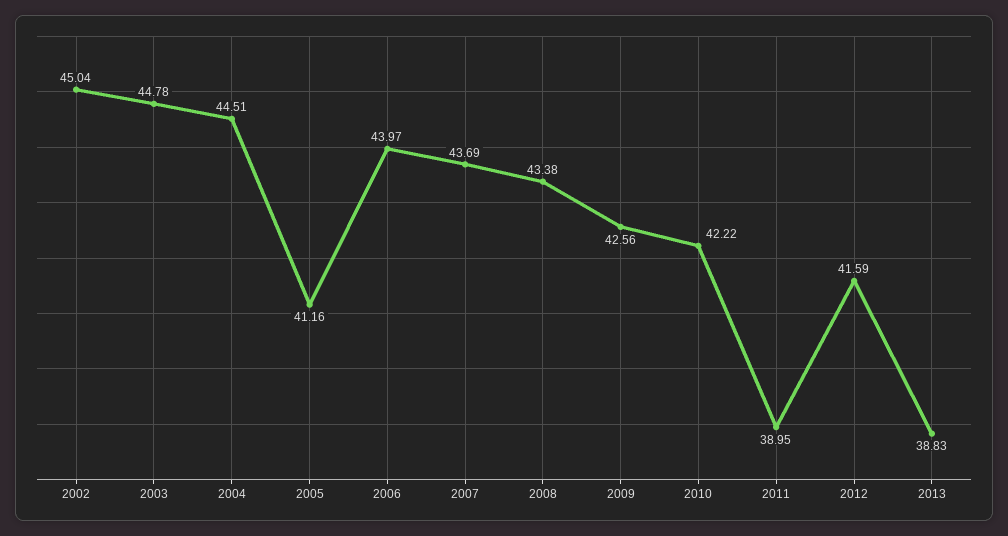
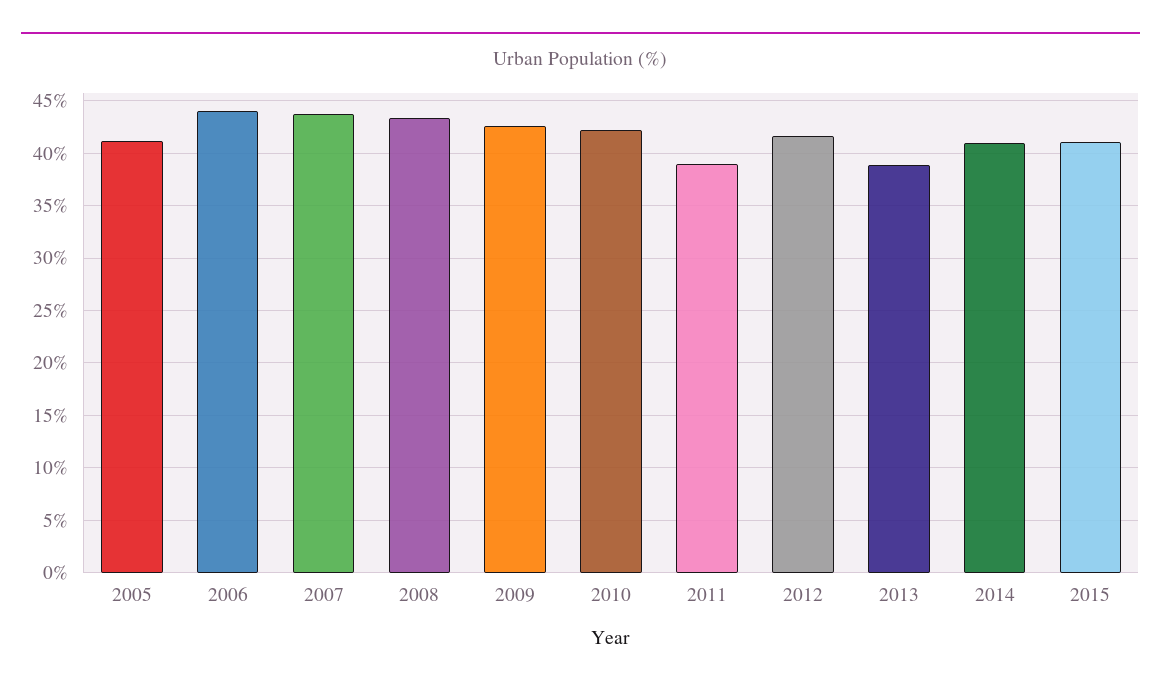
2002: 45.04 -> none
2003: 44.78 -> none
2004: 44.51 -> none
2014: none -> 41
2015: none -> 41

